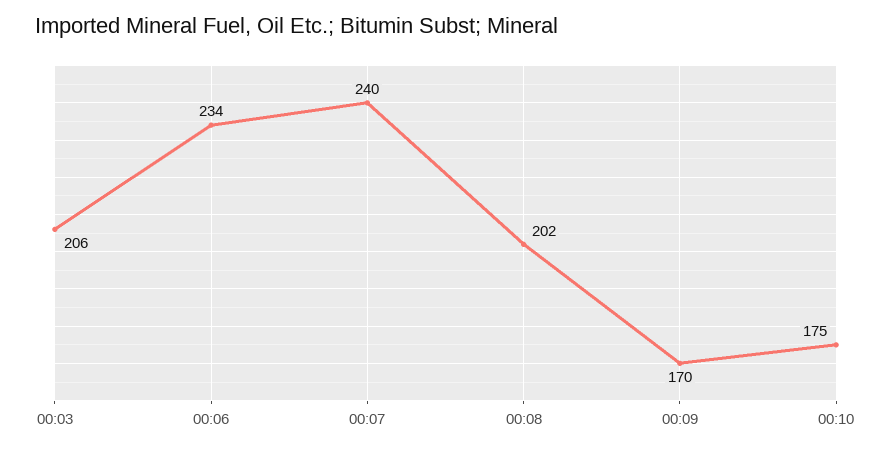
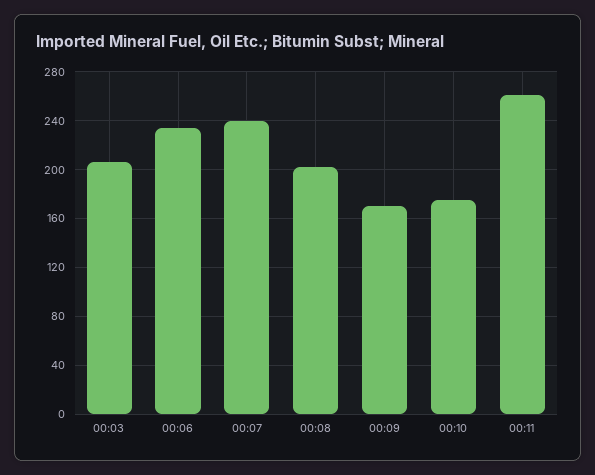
00:11: none -> 260

